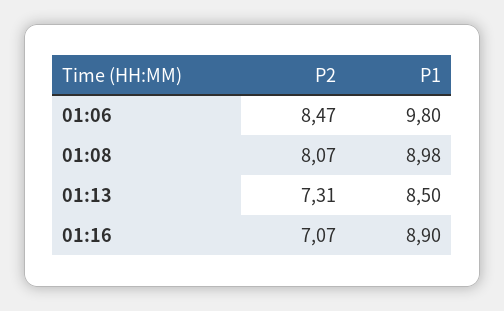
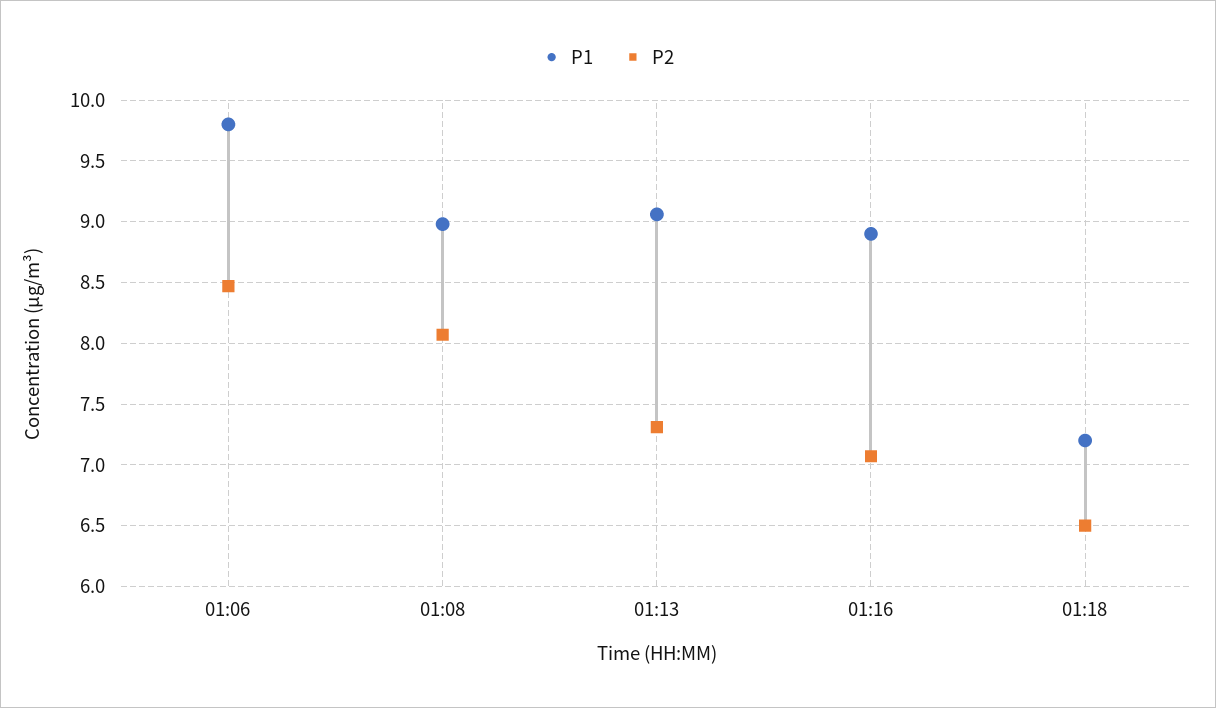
P1, 01:13: 8.5 -> 9.05
P1, 01:18: none -> 7.2
P2, 01:18: none -> 6.5

